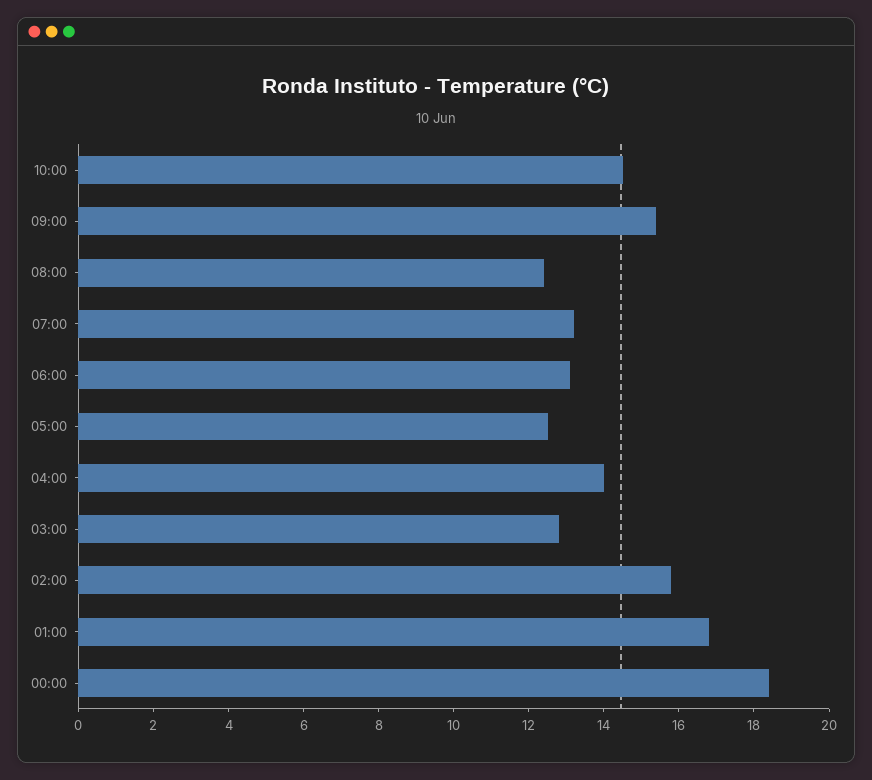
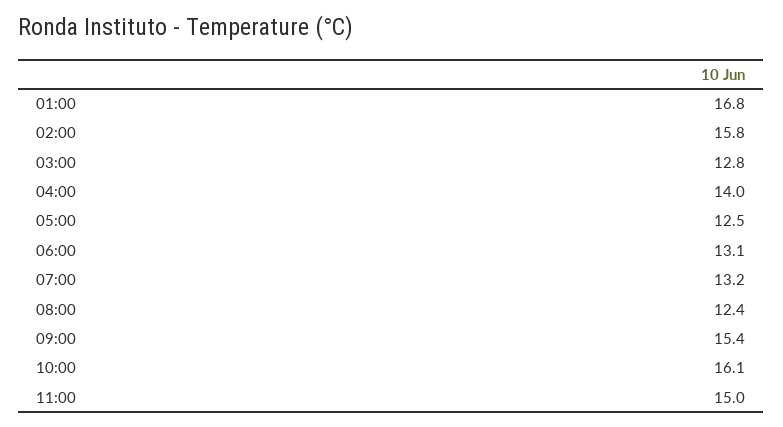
10:00: 14.5 -> 16.1
00:00: 18.5 -> none
11:00: none -> 15

